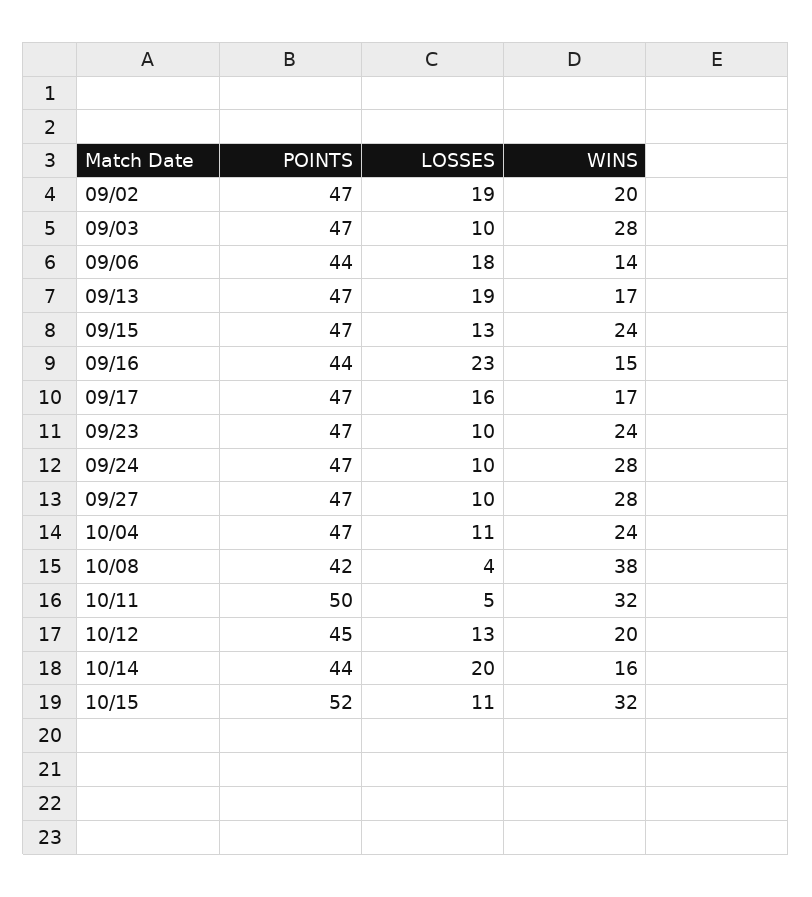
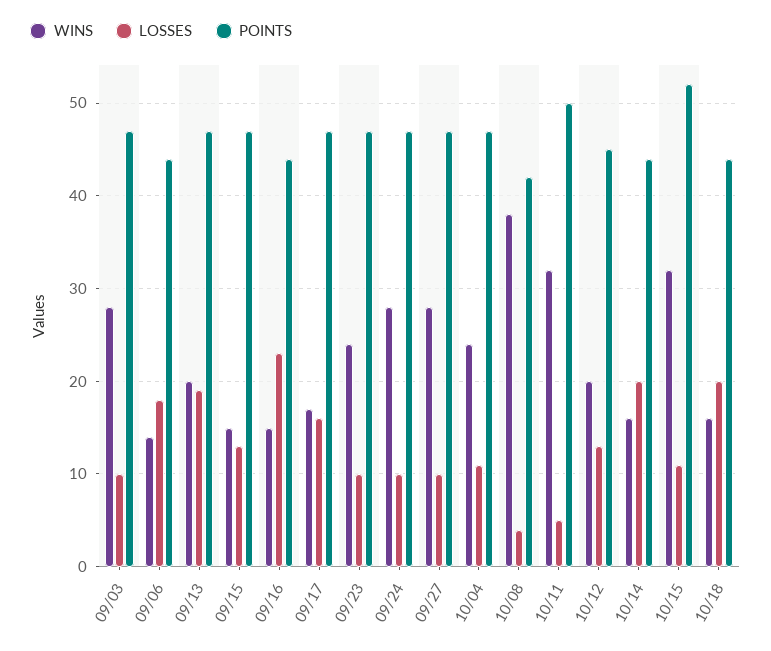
POINTS, 09/02: 47 -> none
LOSSES, 09/02: 19 -> none
WINS, 09/02: 20 -> none
WINS, 09/13: 17 -> 20
WINS, 09/15: 24 -> 15
WINS, 10/18: none -> 16
LOSSES, 10/18: none -> 20
POINTS, 10/18: none -> 44

